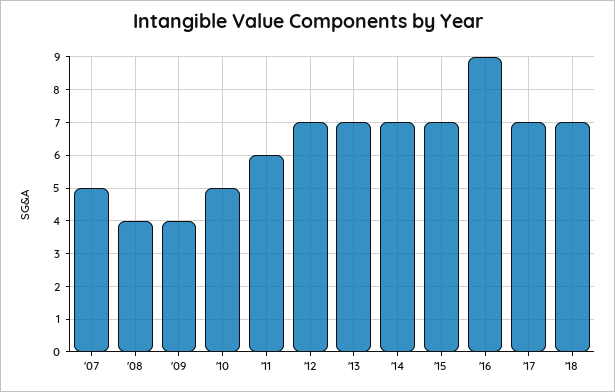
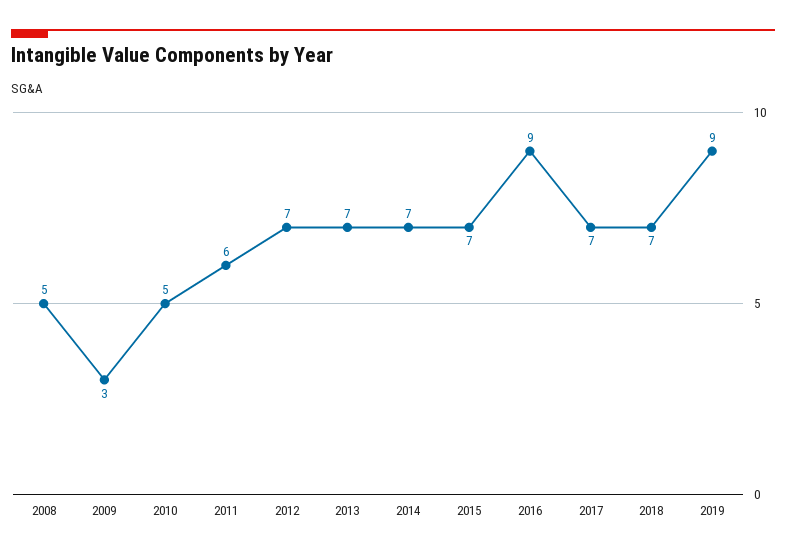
'07: 5 -> none
'08: 4 -> 5
'09: 4 -> 3
2019: none -> 9

